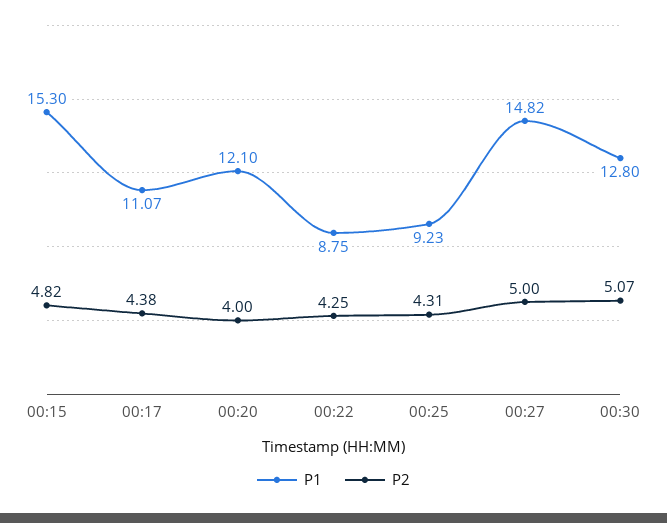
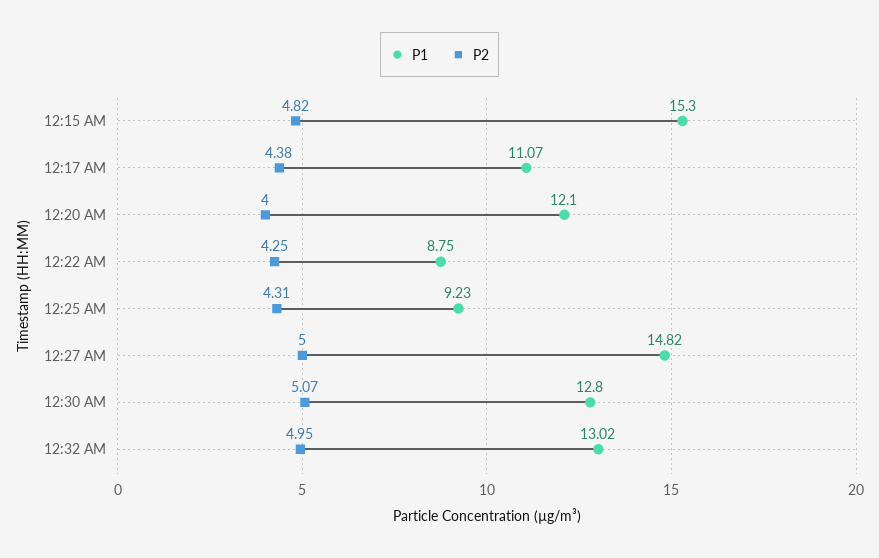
P1, 12:32 AM: none -> 13.02
P2, 12:32 AM: none -> 4.95

